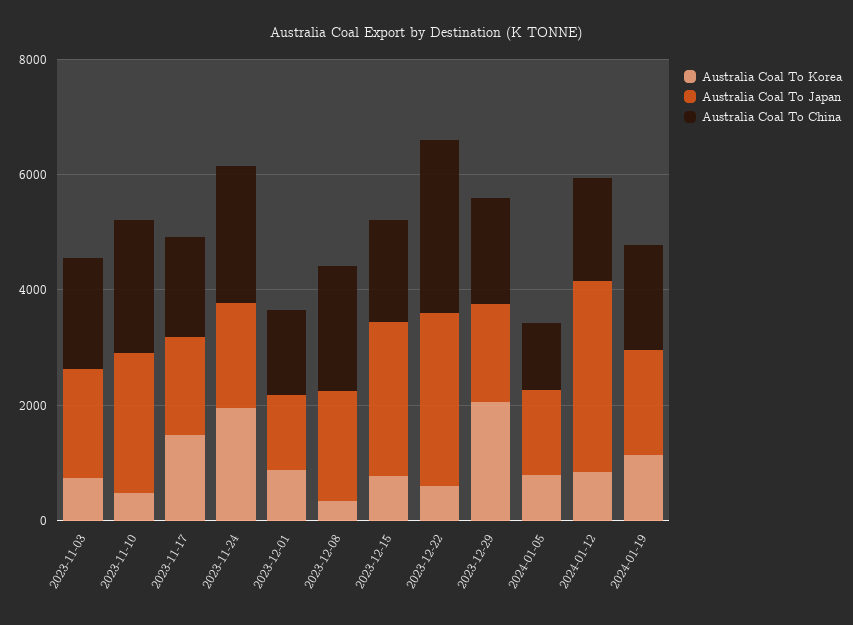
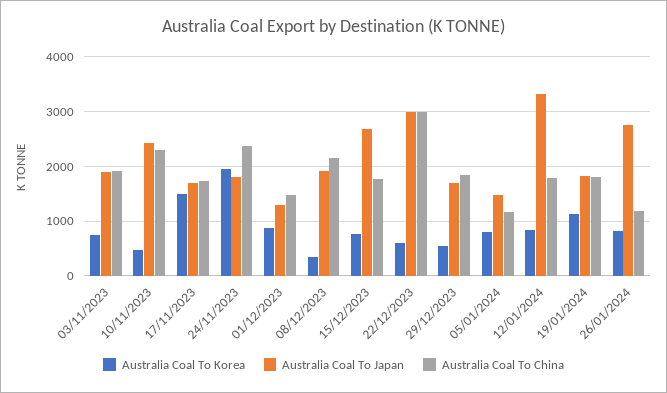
Australia Coal To Korea, 2023-12-29: 2000 -> 600
Australia Coal To Korea, 26/01/2024: none -> 800
Australia Coal To Japan, 26/01/2024: none -> 2800
Australia Coal To China, 26/01/2024: none -> 1200

